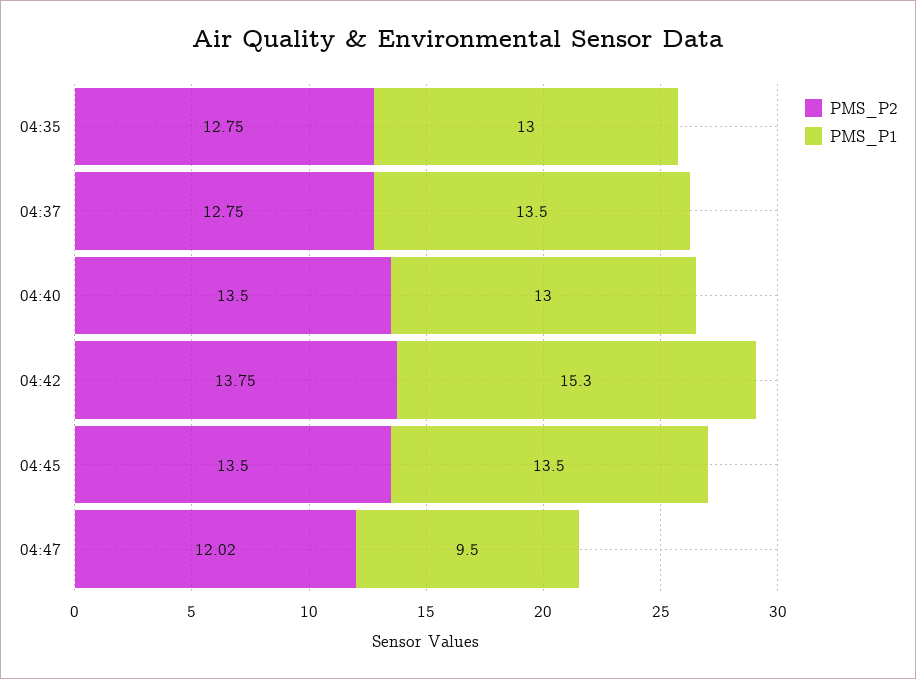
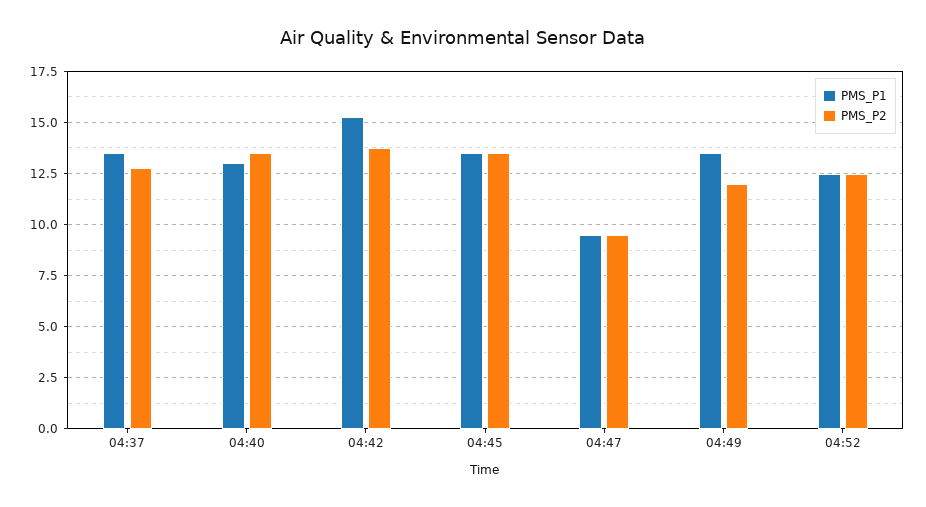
PMS_P2, 04:35: 12.75 -> none
PMS_P1, 04:35: 13 -> none
PMS_P2, 04:47: 12.02 -> 9.5
PMS_P1, 04:49: none -> 13.5
PMS_P2, 04:49: none -> 12
PMS_P1, 04:52: none -> 12.5
PMS_P2, 04:52: none -> 12.5

